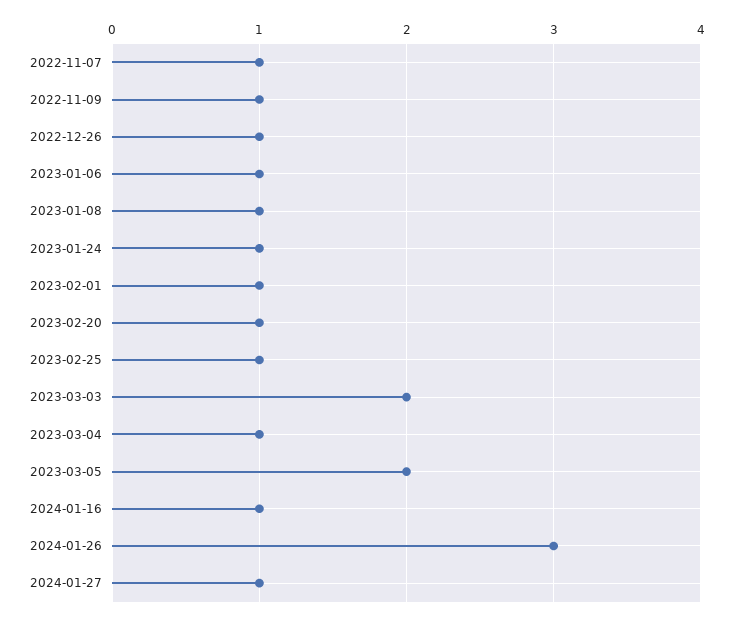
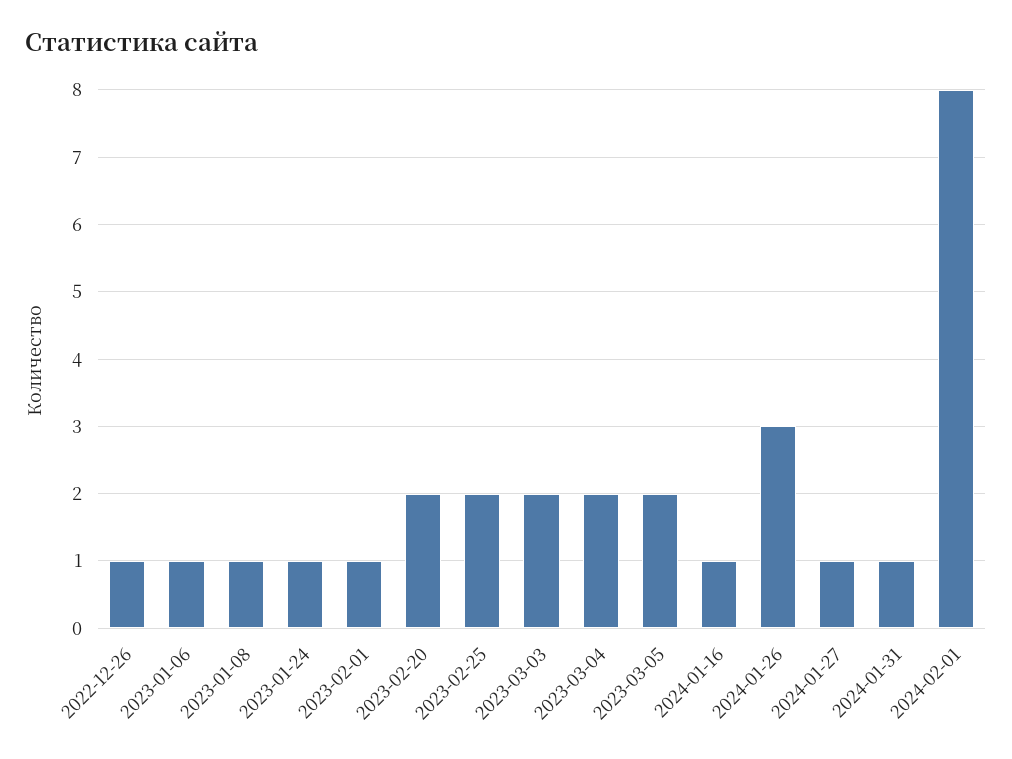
2022-11-07: 1 -> none
2022-11-09: 1 -> none
2023-02-20: 1 -> 2
2023-02-25: 1 -> 2
2023-03-04: 1 -> 2
2024-01-31: none -> 1
2024-02-01: none -> 8

